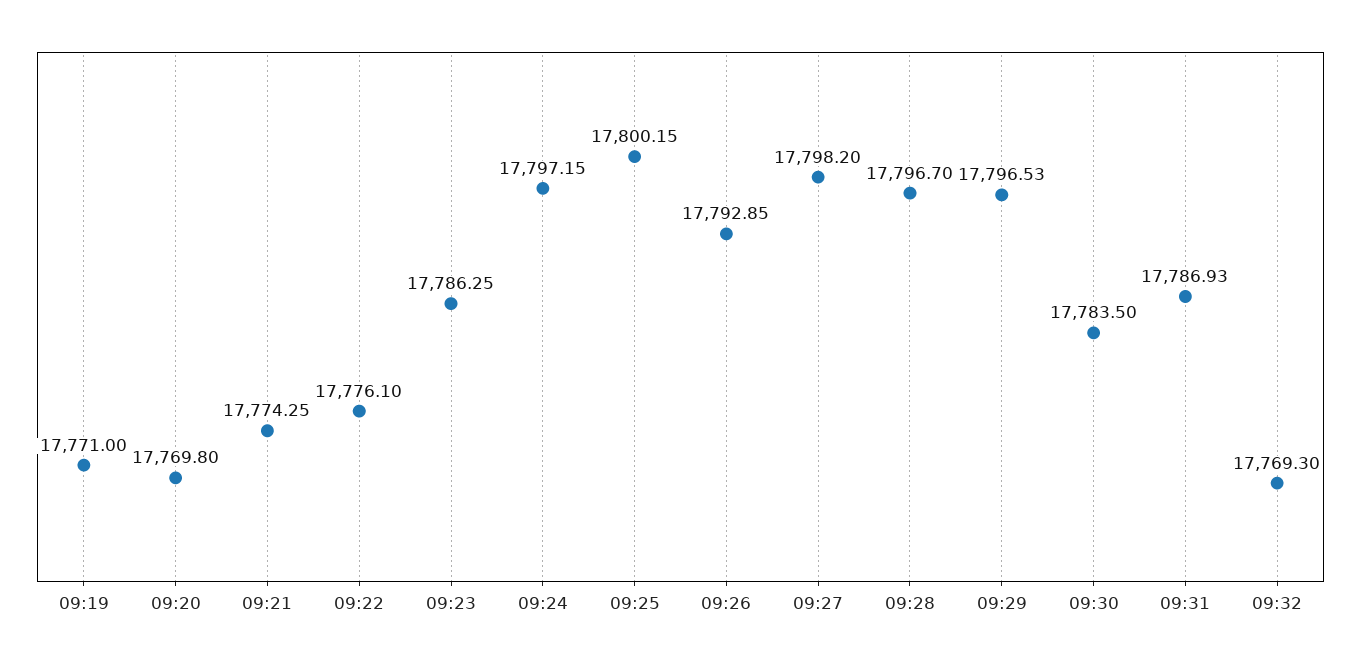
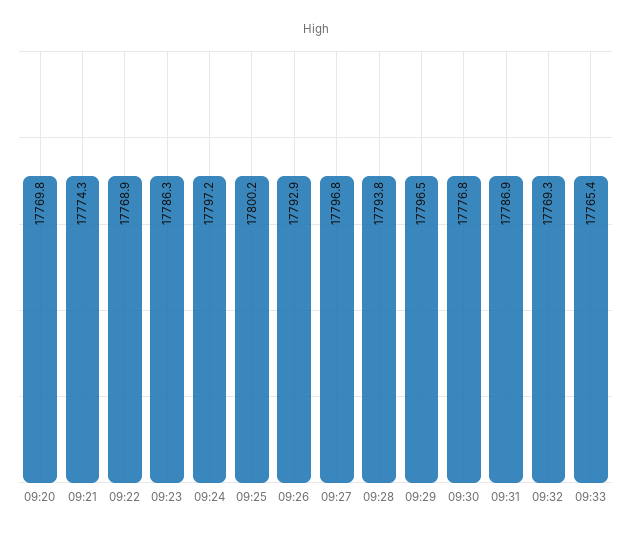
09:19: 17771 -> none
09:22: 17776.1 -> 17768.9
09:27: 17798.2 -> 17796.8
09:28: 17796.7 -> 17793.8
09:30: 17783.5 -> 17776.8
09:33: none -> 17765.4

